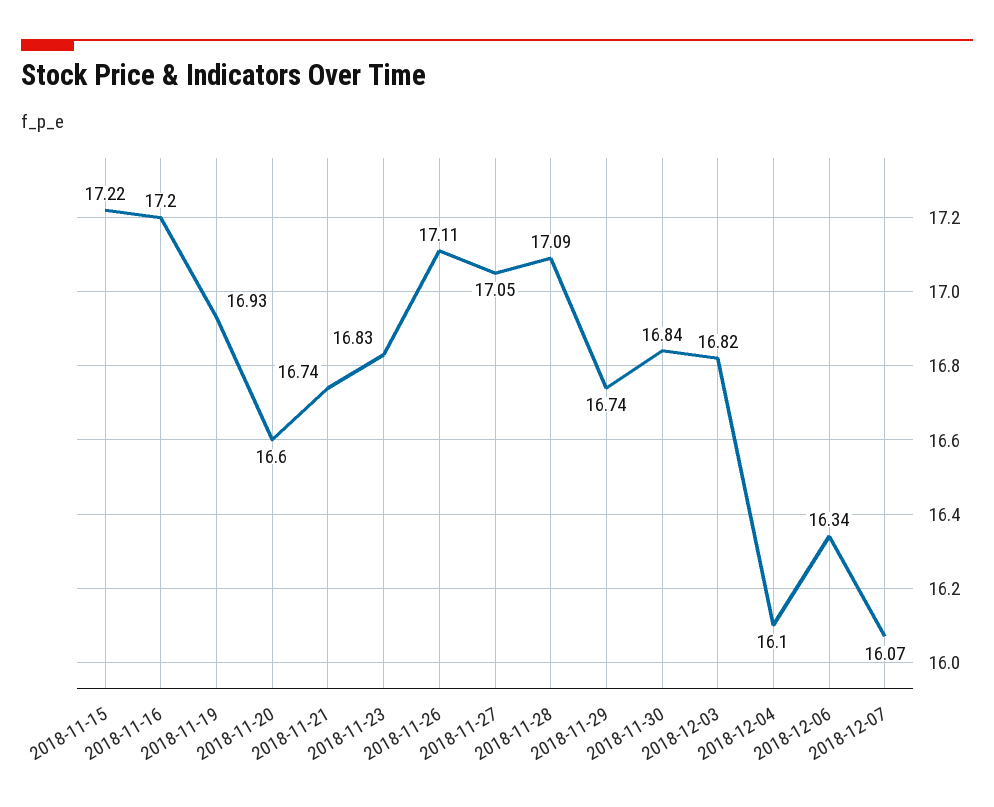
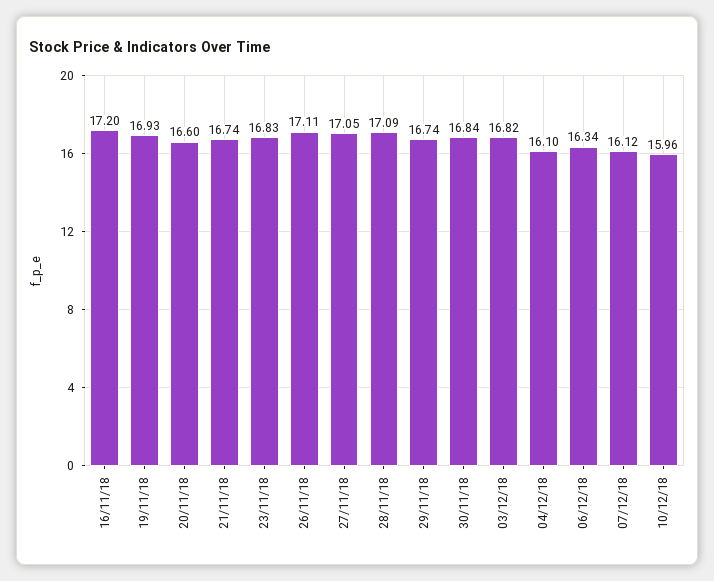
2018-11-15: 17.22 -> none
2018-12-07: 16.07 -> 16.12
10/12/18: none -> 15.96

